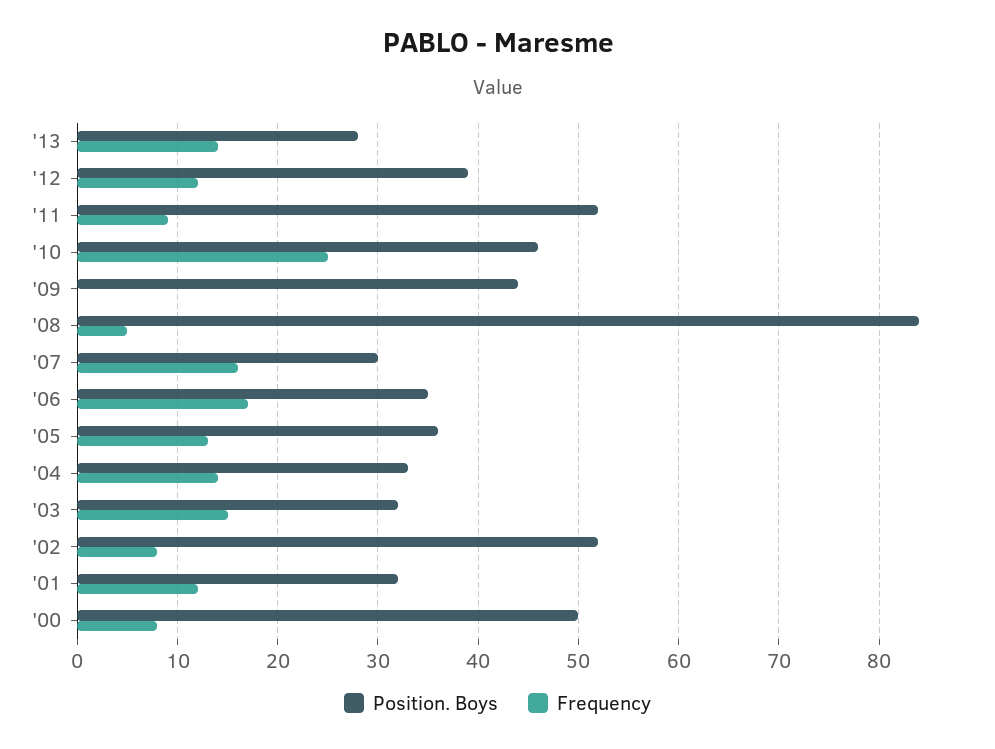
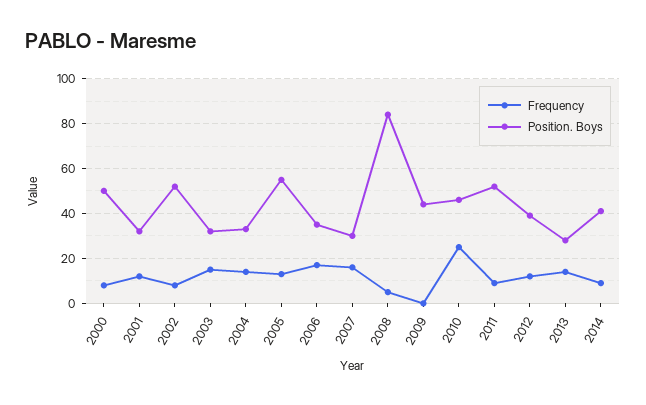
Position. Boys, '05: 36 -> 55
Frequency, 2014: none -> 10
Position. Boys, 2014: none -> 40

